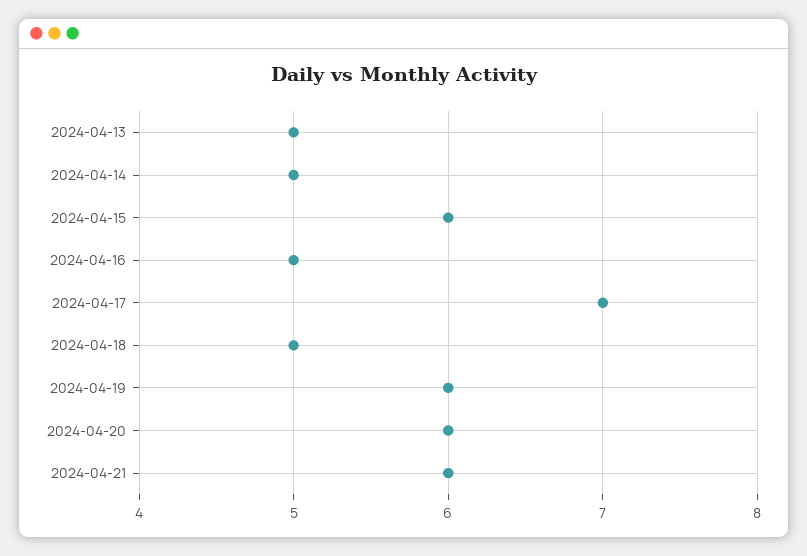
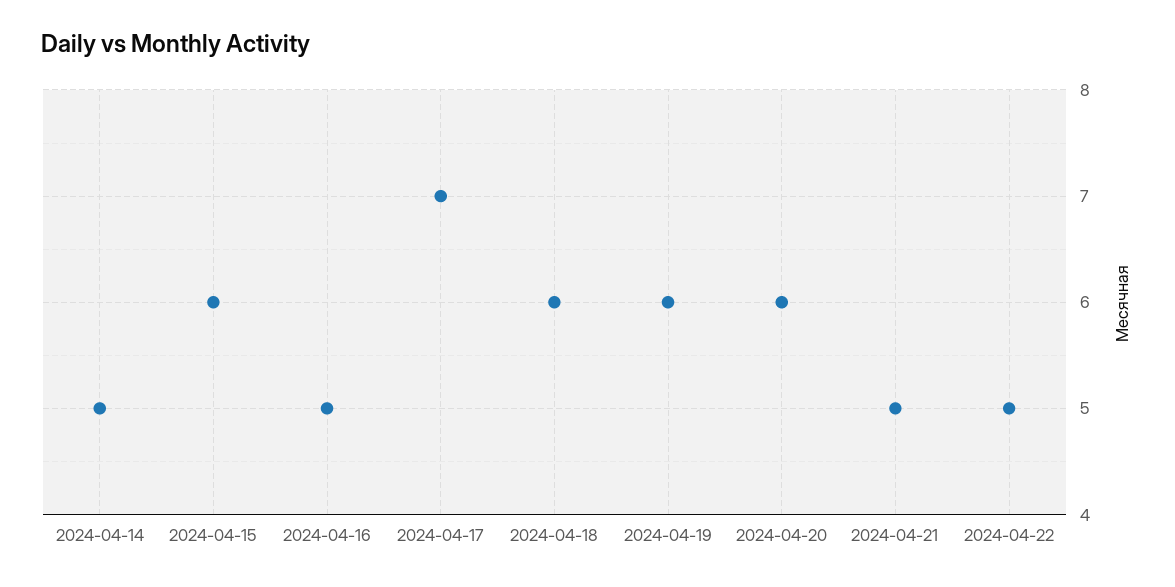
2024-04-13: 5 -> none
2024-04-18: 5 -> 6
2024-04-21: 6 -> 5
2024-04-22: none -> 5

